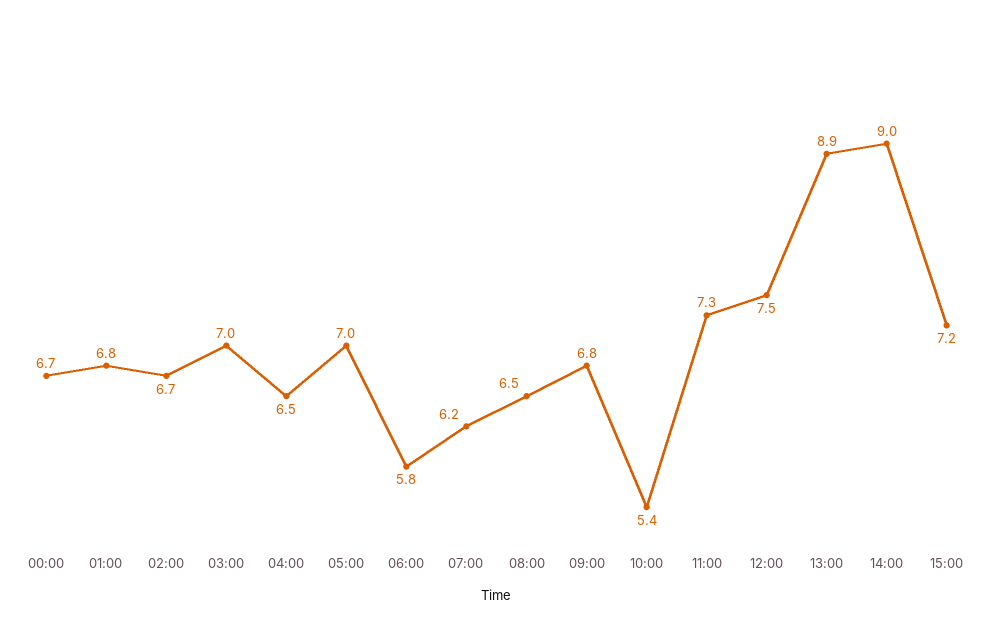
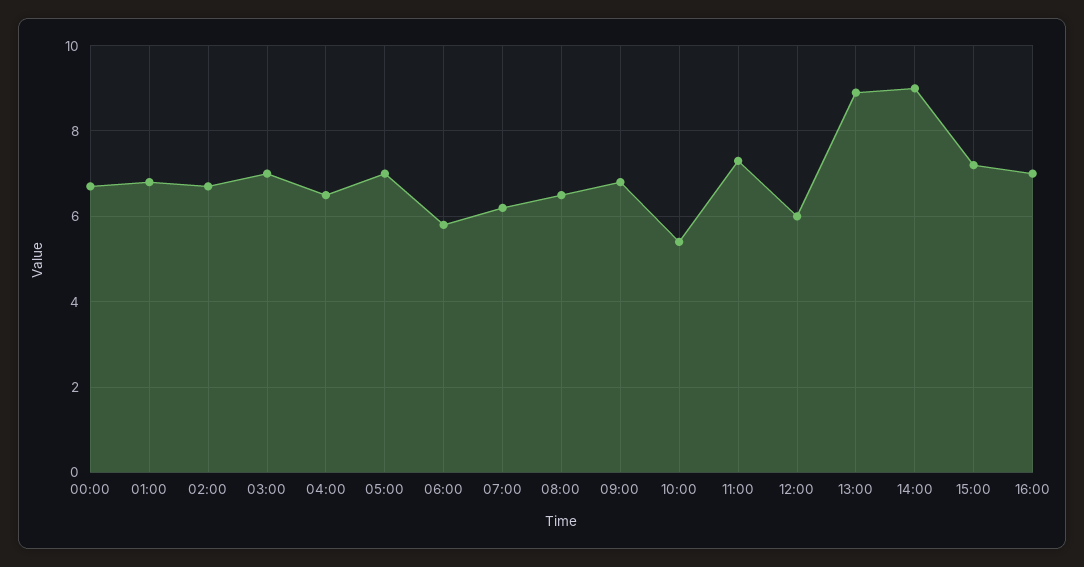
12:00: 7.5 -> 6
16:00: none -> 7

